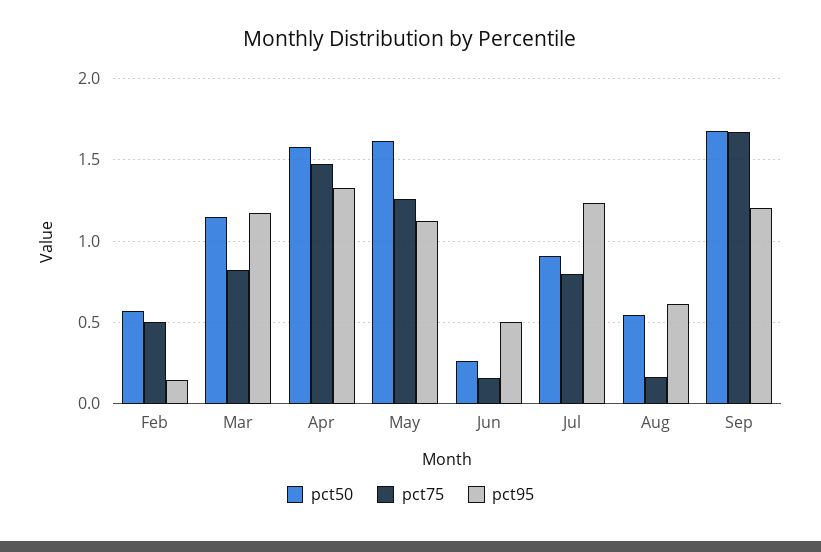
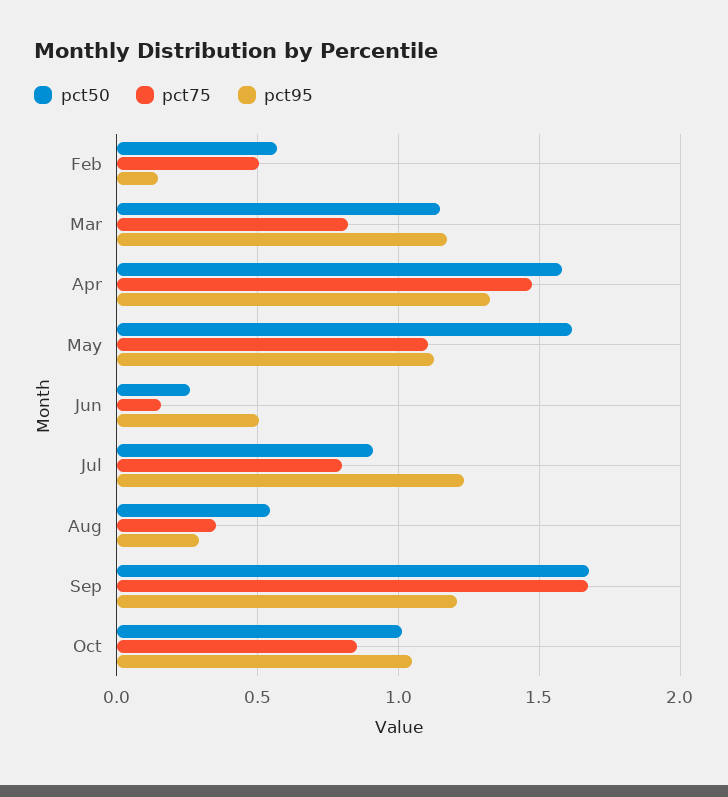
pct75, May: 1.25 -> 1.1
pct75, Aug: 0.15 -> 0.35
pct95, Aug: 0.6 -> 0.3
pct50, Oct: none -> 1
pct75, Oct: none -> 0.85
pct95, Oct: none -> 1.05

